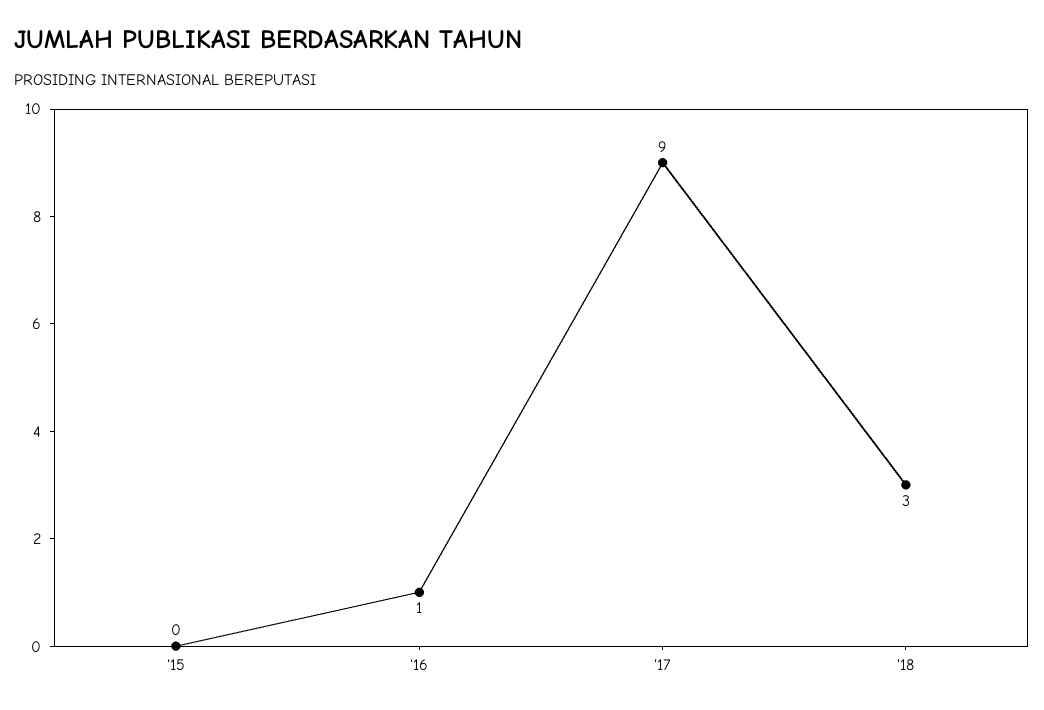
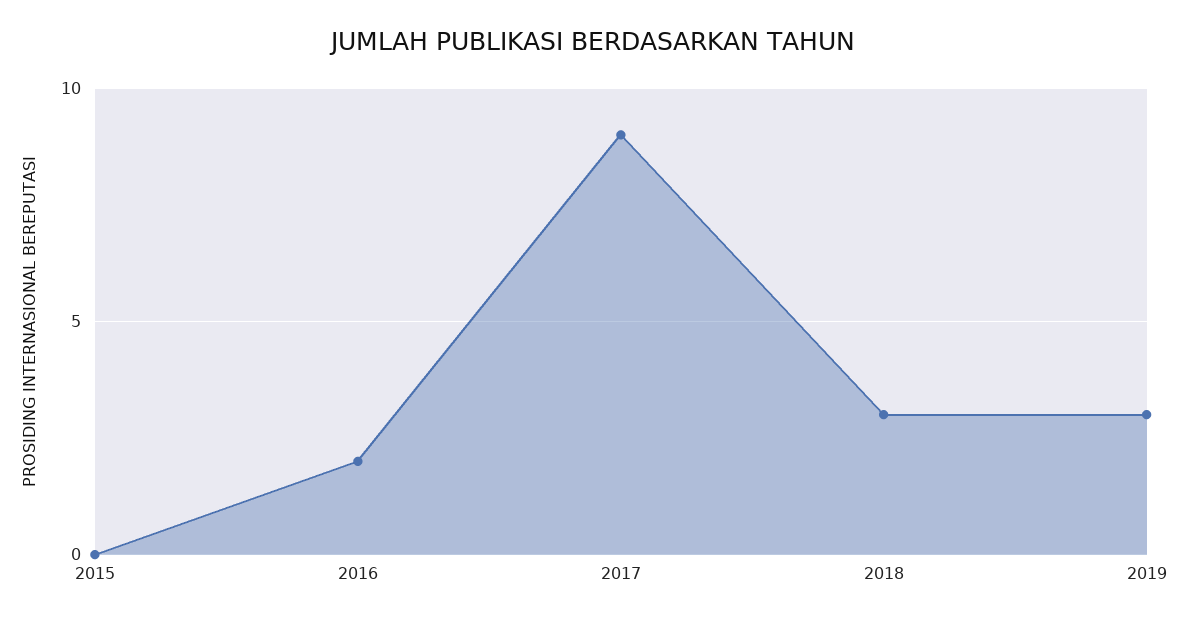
'16: 1 -> 2
2019: none -> 3

